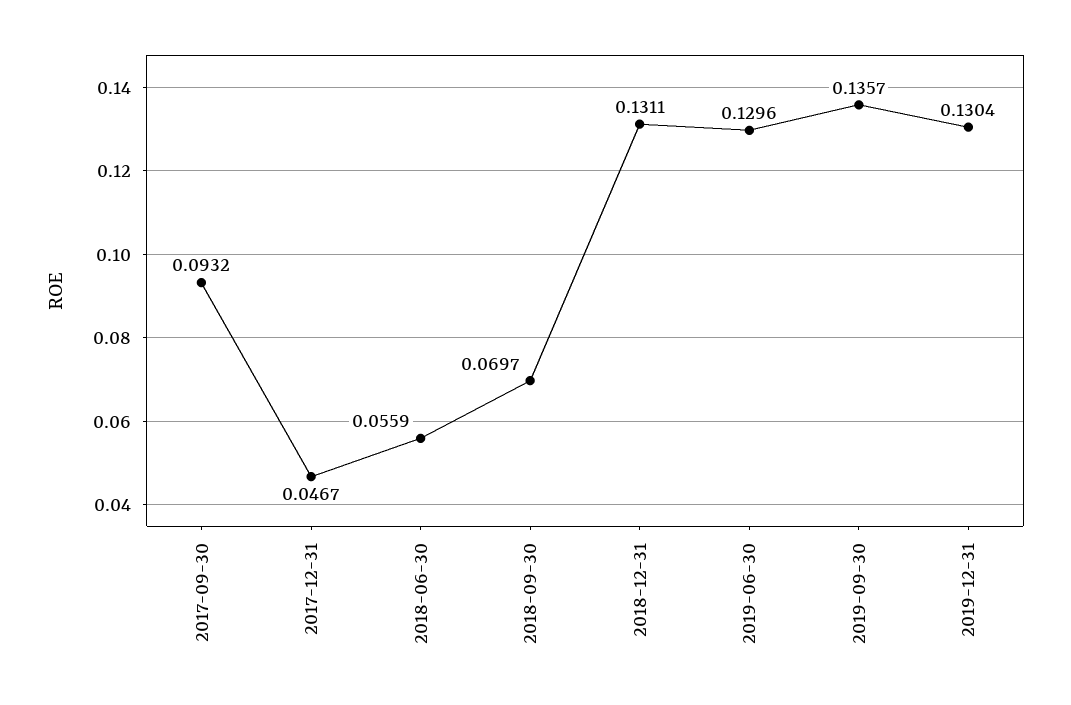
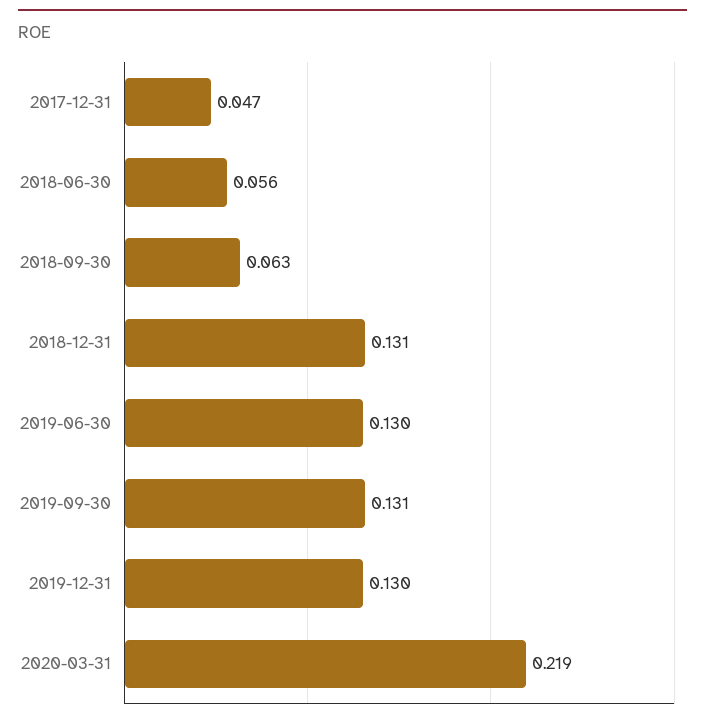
2017-09-30: 0.0932 -> none
2018-09-30: 0.0697 -> 0.063
2019-09-30: 0.1357 -> 0.131
2020-03-31: none -> 0.219

